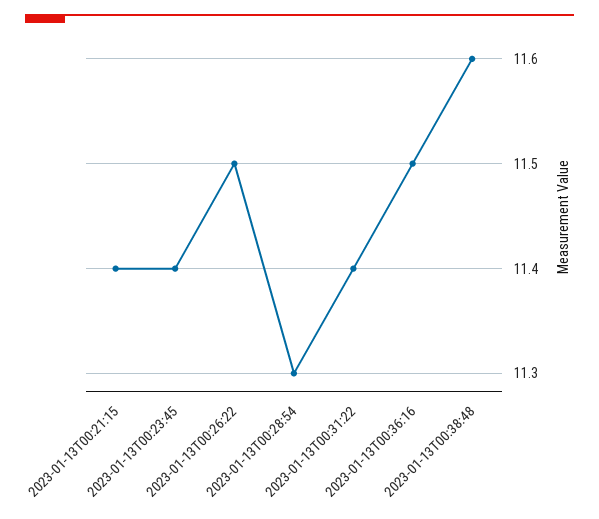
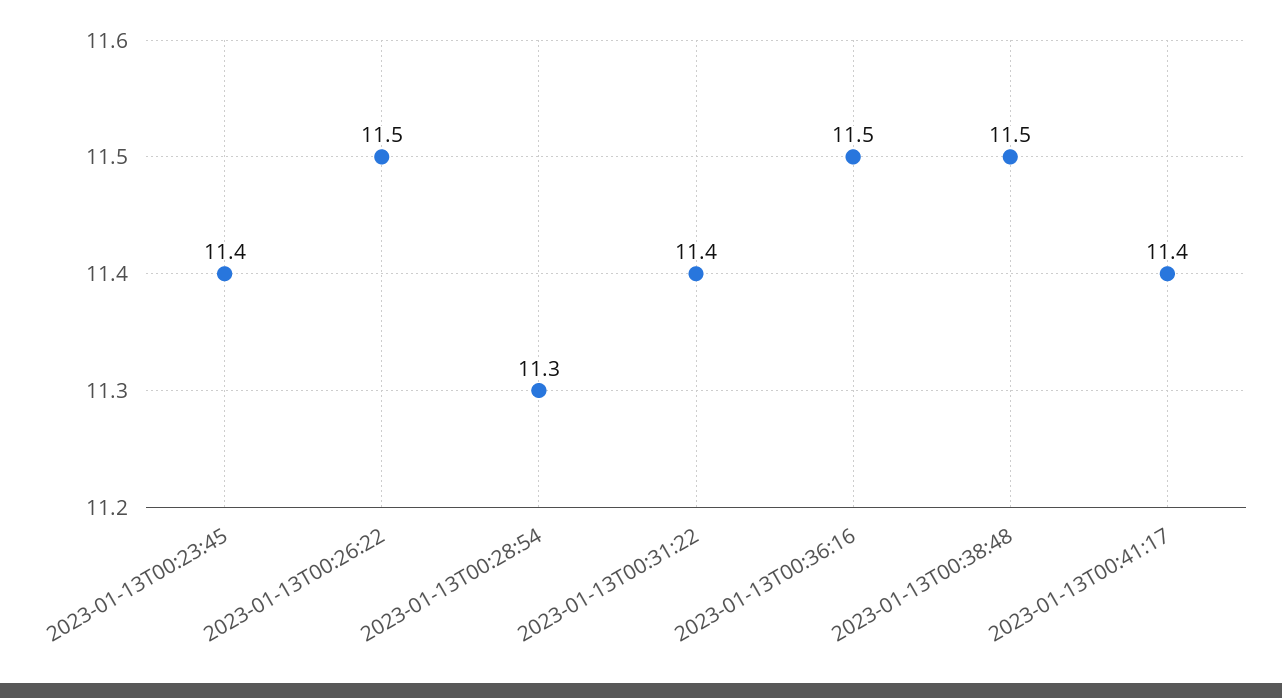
2023-01-13T00:21:15: 11.4 -> none
2023-01-13T00:38:48: 11.6 -> 11.5
2023-01-13T00:41:17: none -> 11.4

